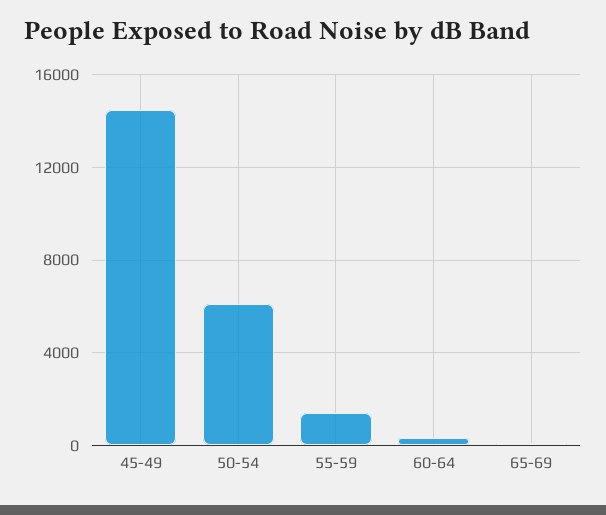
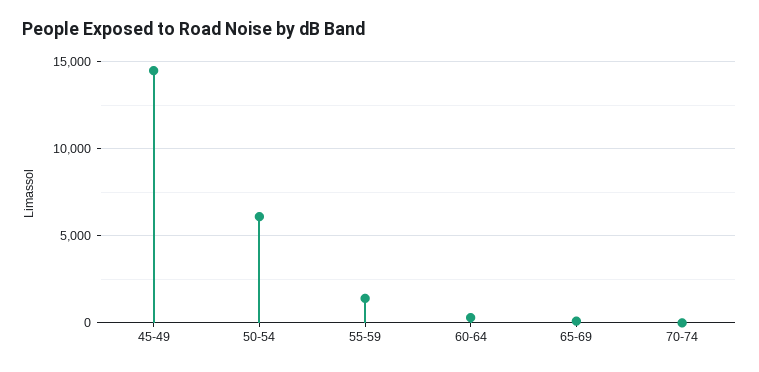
70-74: none -> 0

